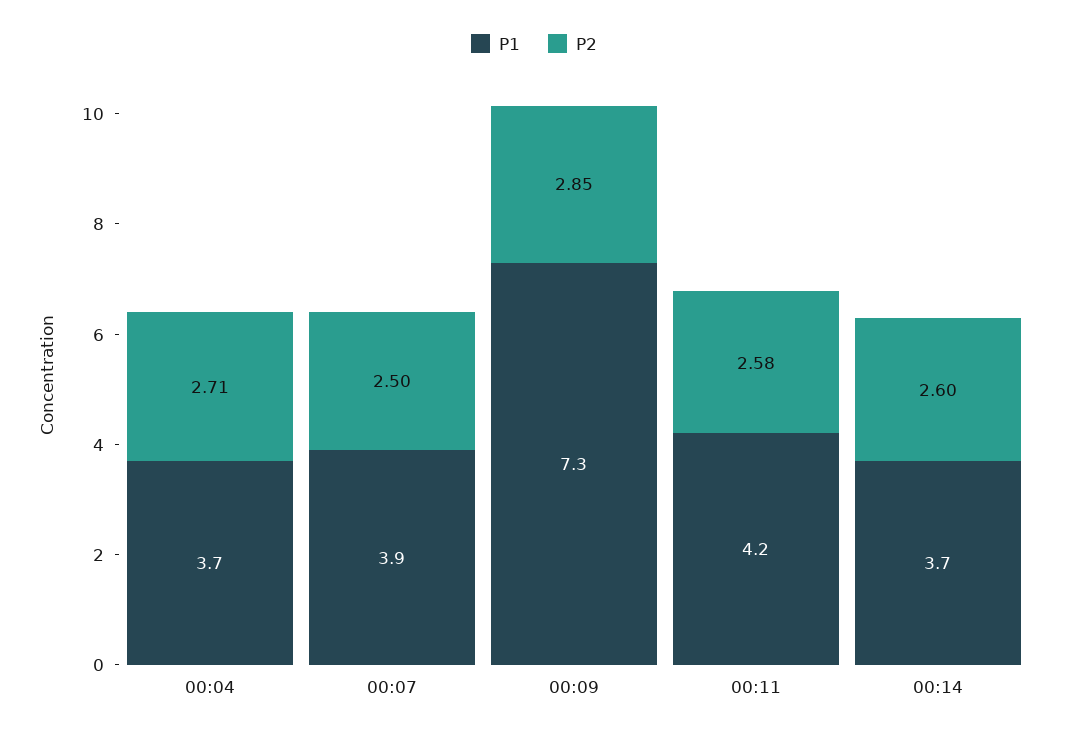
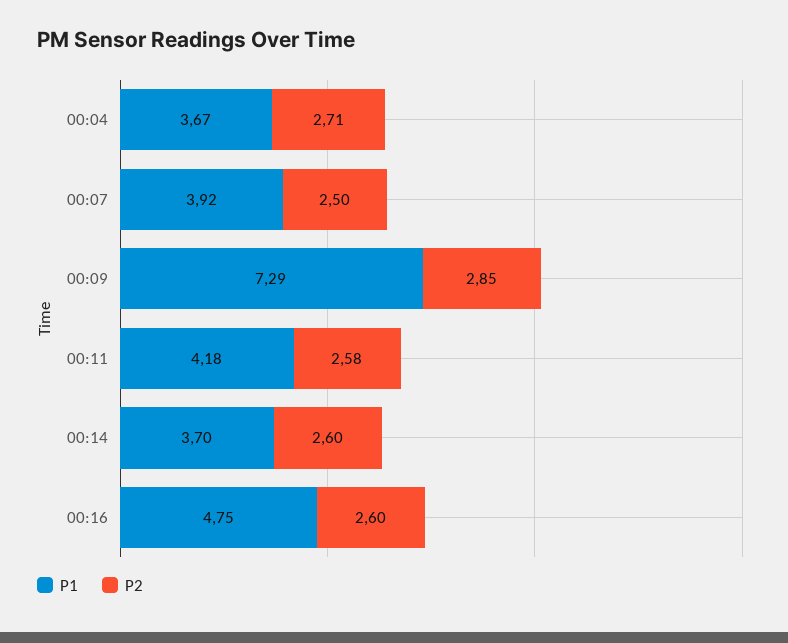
P1, 00:16: none -> 4.75
P2, 00:16: none -> 2.6

